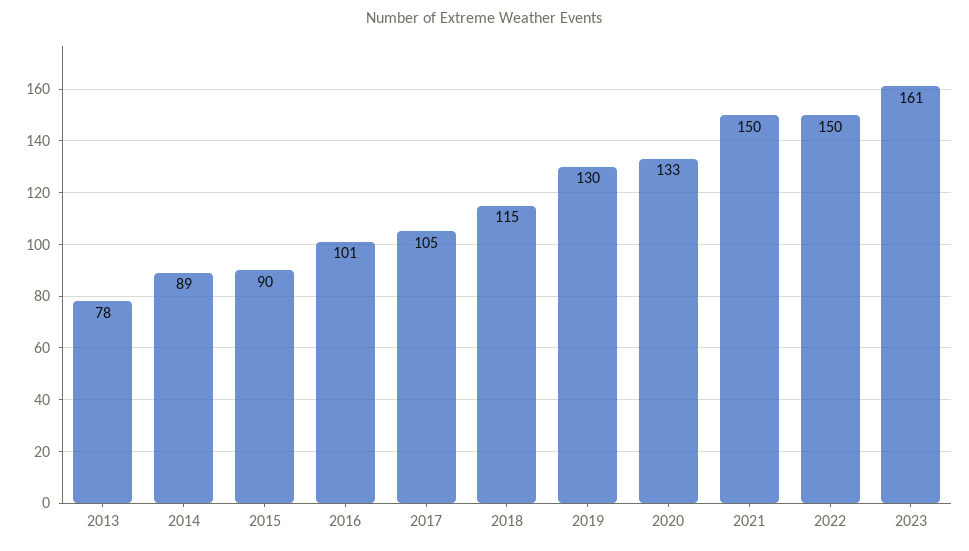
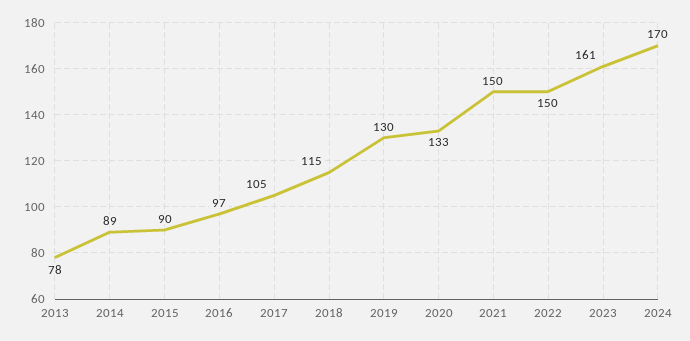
2016: 101 -> 97
2024: none -> 170

